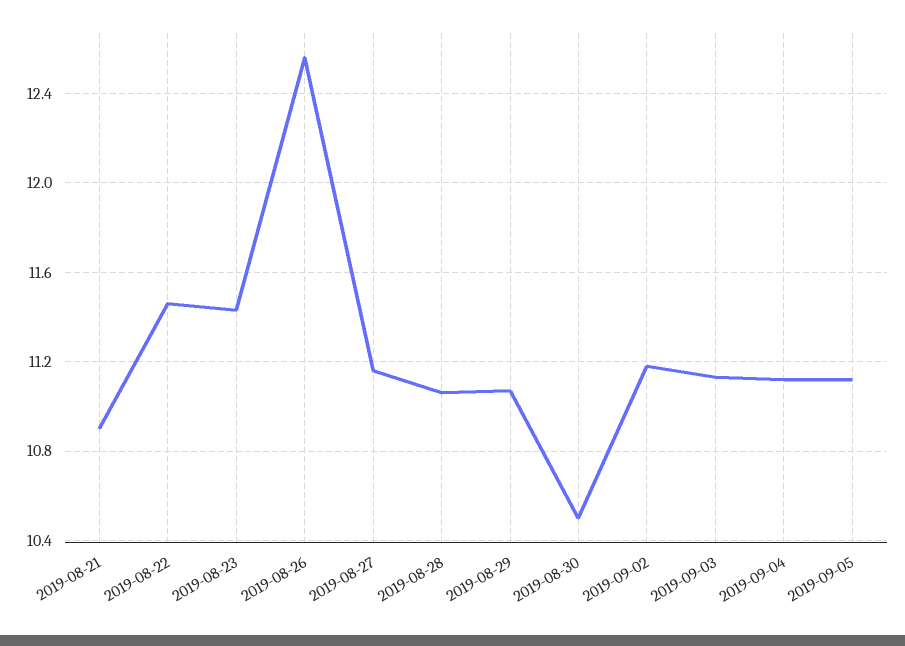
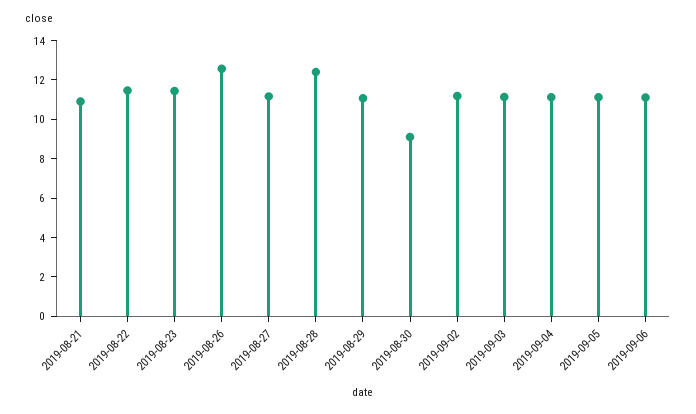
2019-08-28: 11.05 -> 12.5
2019-08-30: 10.5 -> 9
2019-09-06: none -> 11

